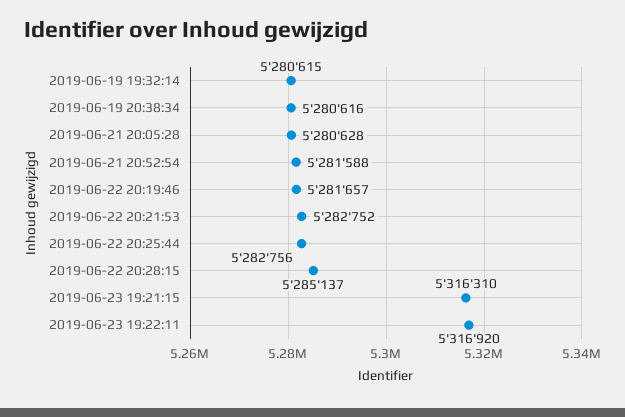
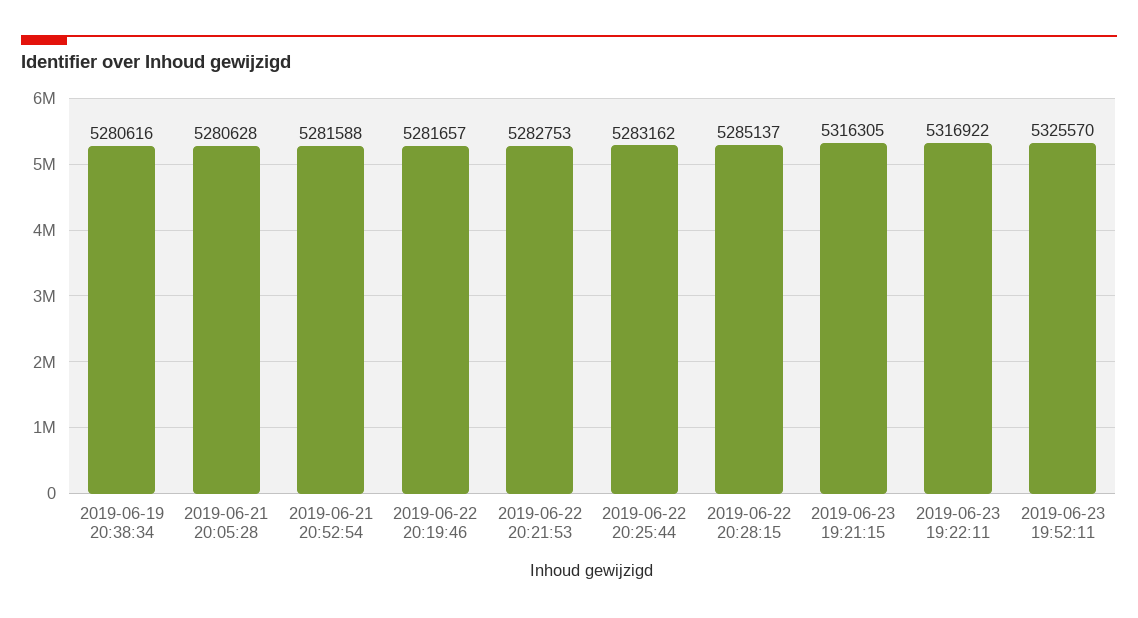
2019-06-19 19:32:14: 5280615 -> none
2019-06-22 20:21:53: 5282752 -> 5282753
2019-06-22 20:25:44: 5282756 -> 5283162
2019-06-23 19:21:15: 5316310 -> 5316305
2019-06-23 19:22:11: 5316920 -> 5316922
2019-06-23 19:52:11: none -> 5325570

